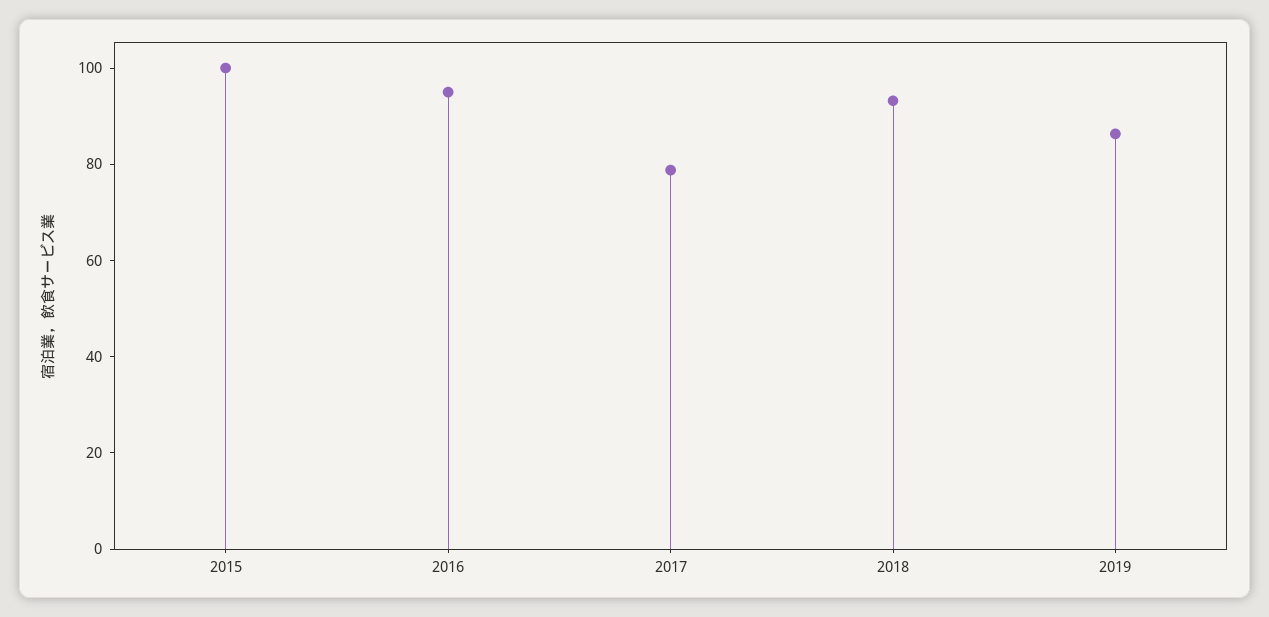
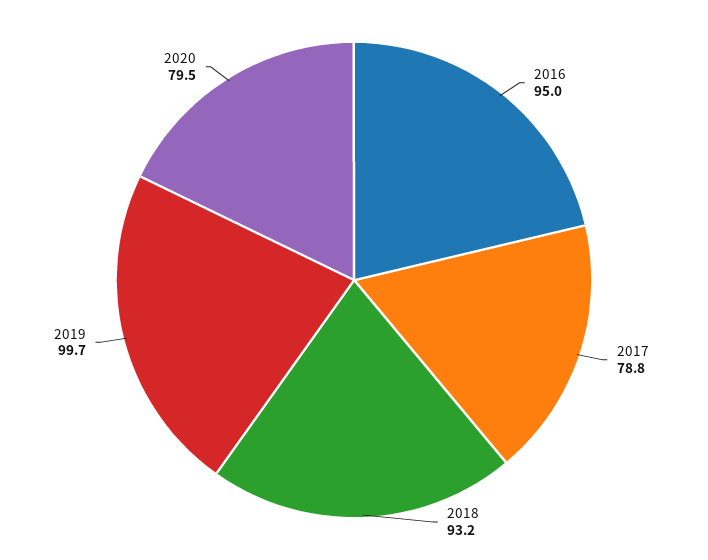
2015: 100 -> none
2019: 85 -> 99.7
2020: none -> 79.5

